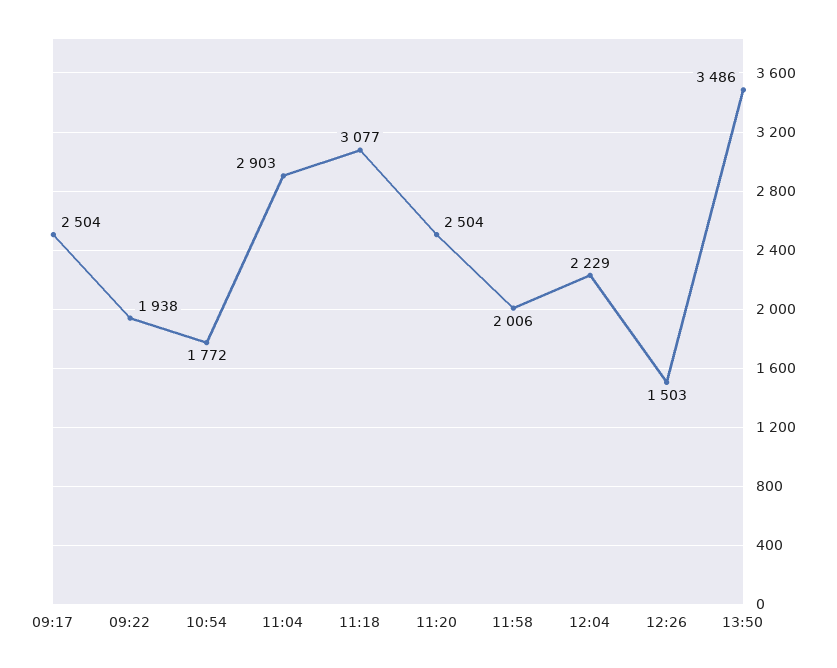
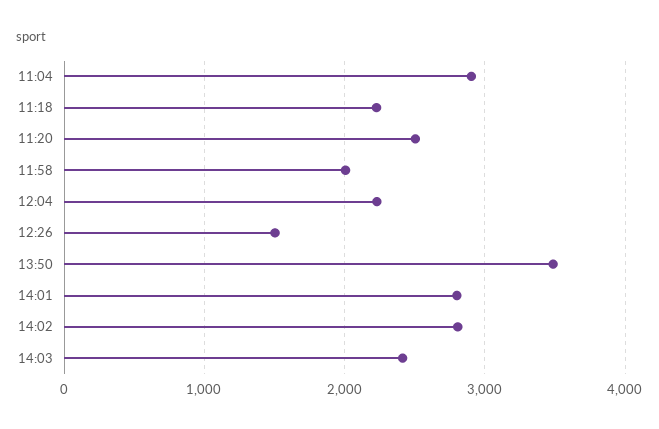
09:17: 2504 -> none
09:22: 1938 -> none
10:54: 1772 -> none
11:18: 3077 -> 2200
14:01: none -> 2800
14:02: none -> 2800
14:03: none -> 2400

